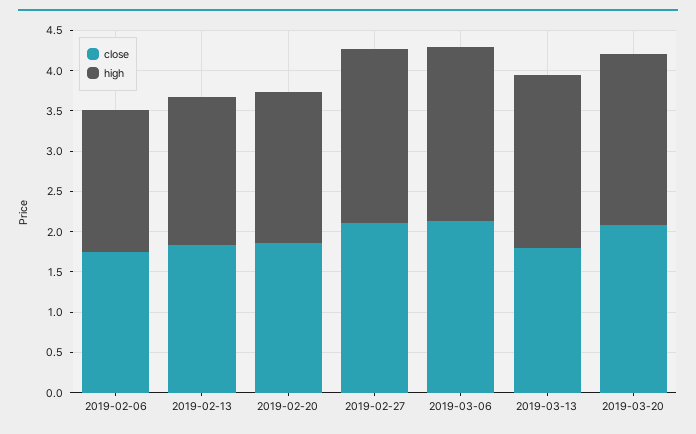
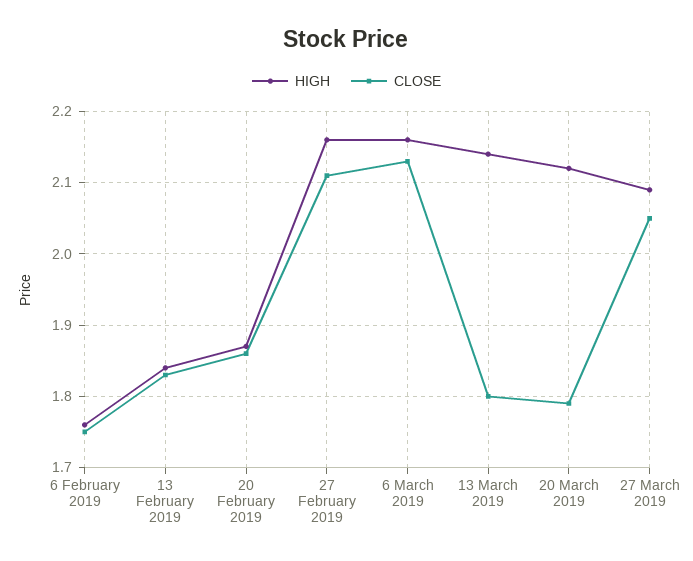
close, 2019-03-20: 2.1 -> 1.79
high, 27 March 2019: none -> 2.09
close, 27 March 2019: none -> 2.05

